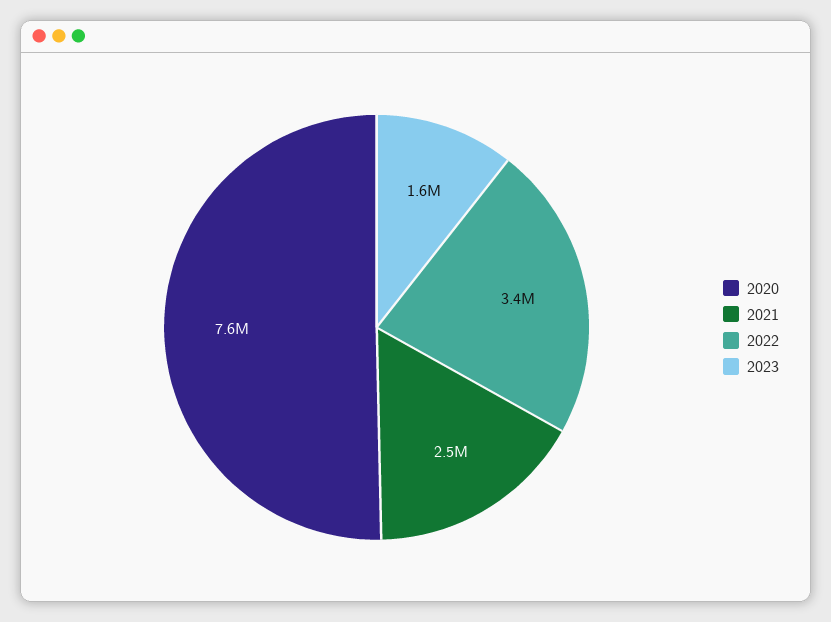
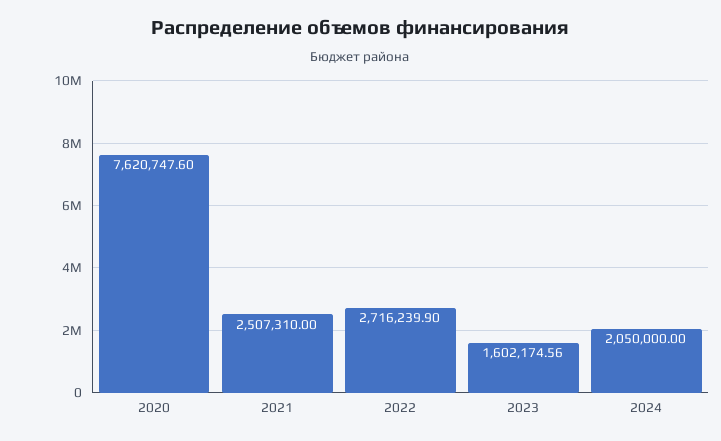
2022: 3400000 -> 2716239.9
2024: none -> 2050000

